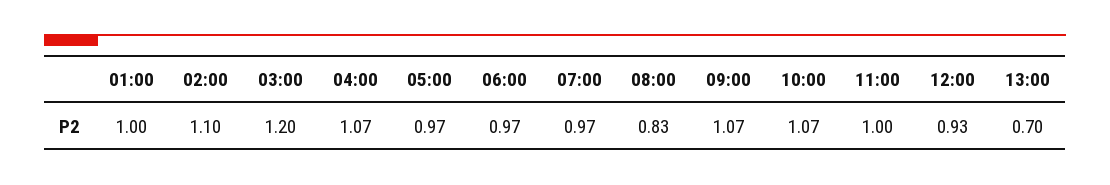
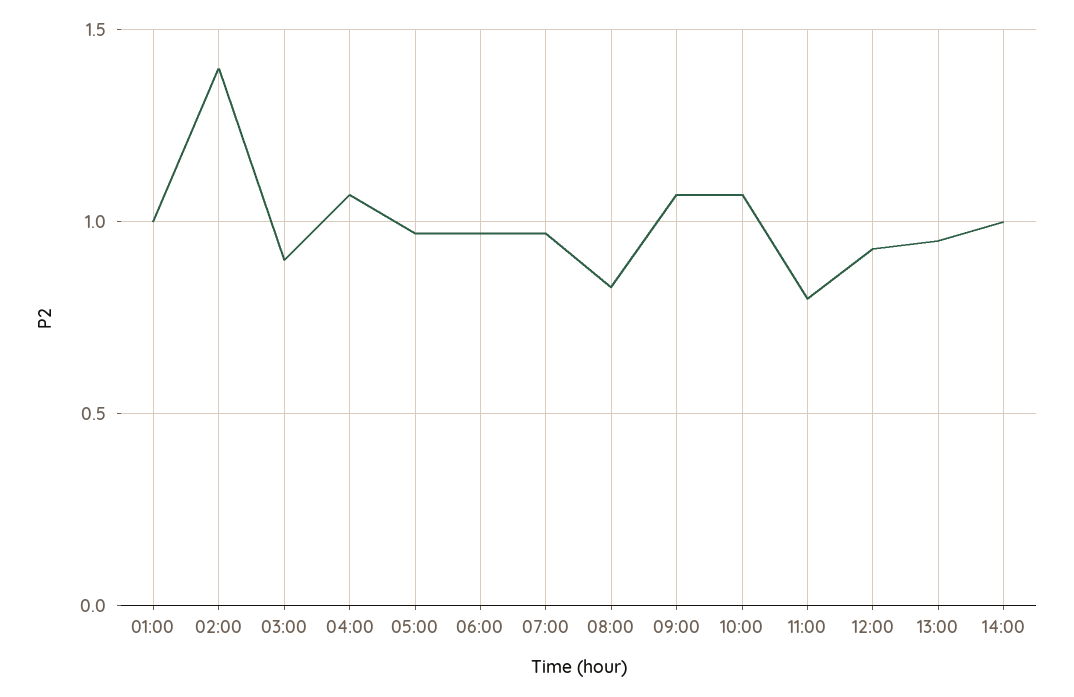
02:00: 1.1 -> 1.4
03:00: 1.2 -> 0.9
11:00: 1 -> 0.8
13:00: 0.7 -> 0.95
14:00: none -> 1

